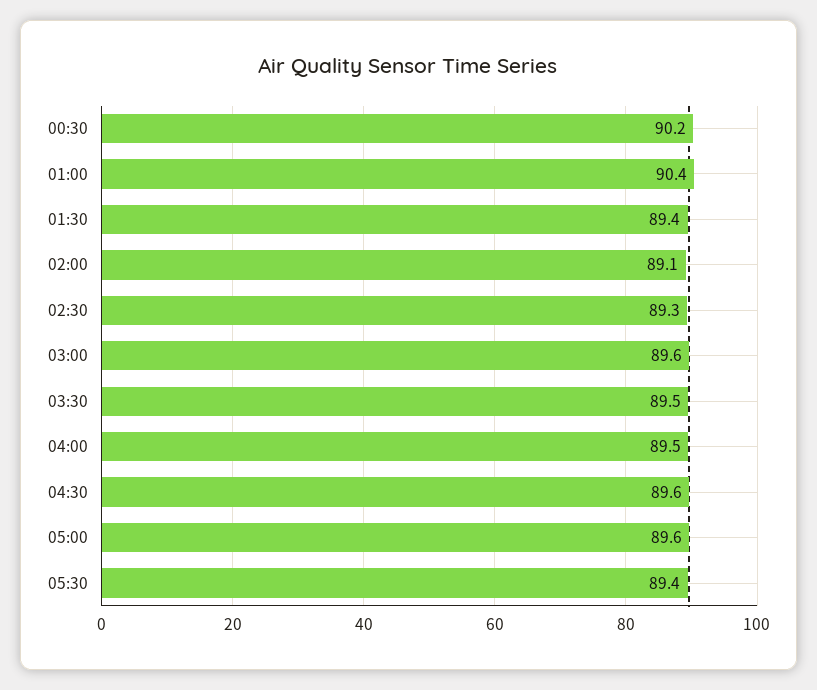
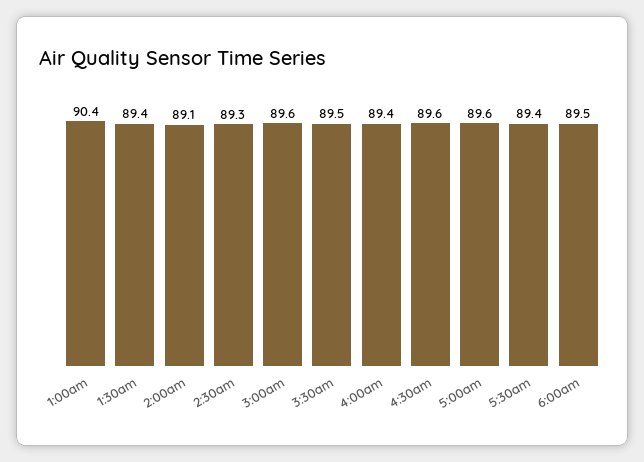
00:30: 90.2 -> none
04:00: 89.5 -> 89.4
6:00am: none -> 89.5

